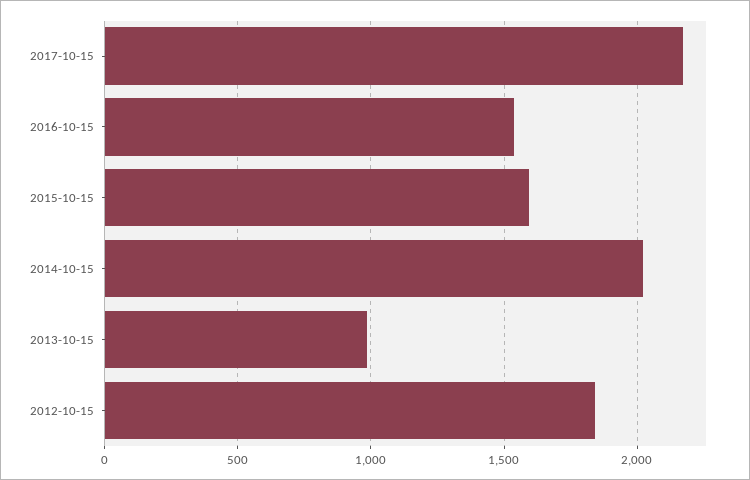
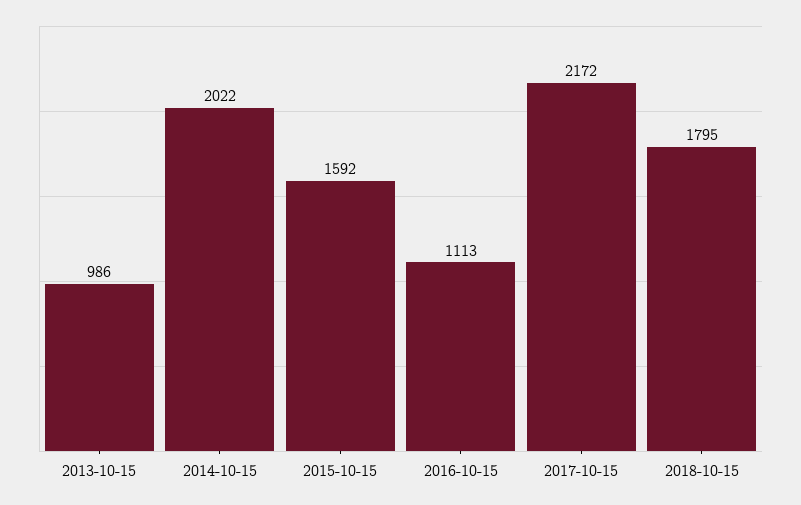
2016-10-15: 1550 -> 1113
2012-10-15: 1850 -> none
2018-10-15: none -> 1795

